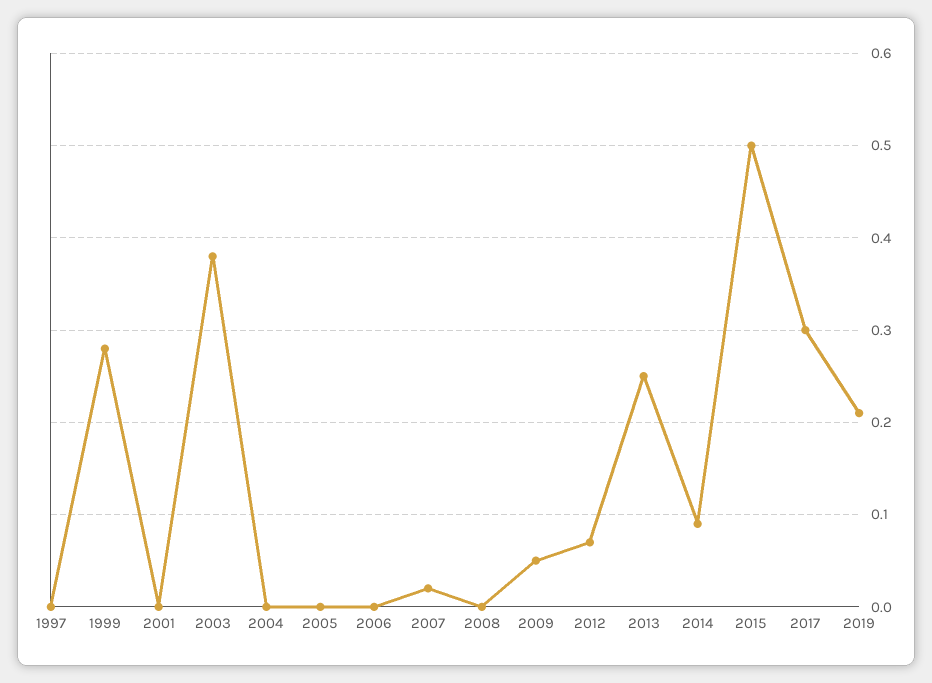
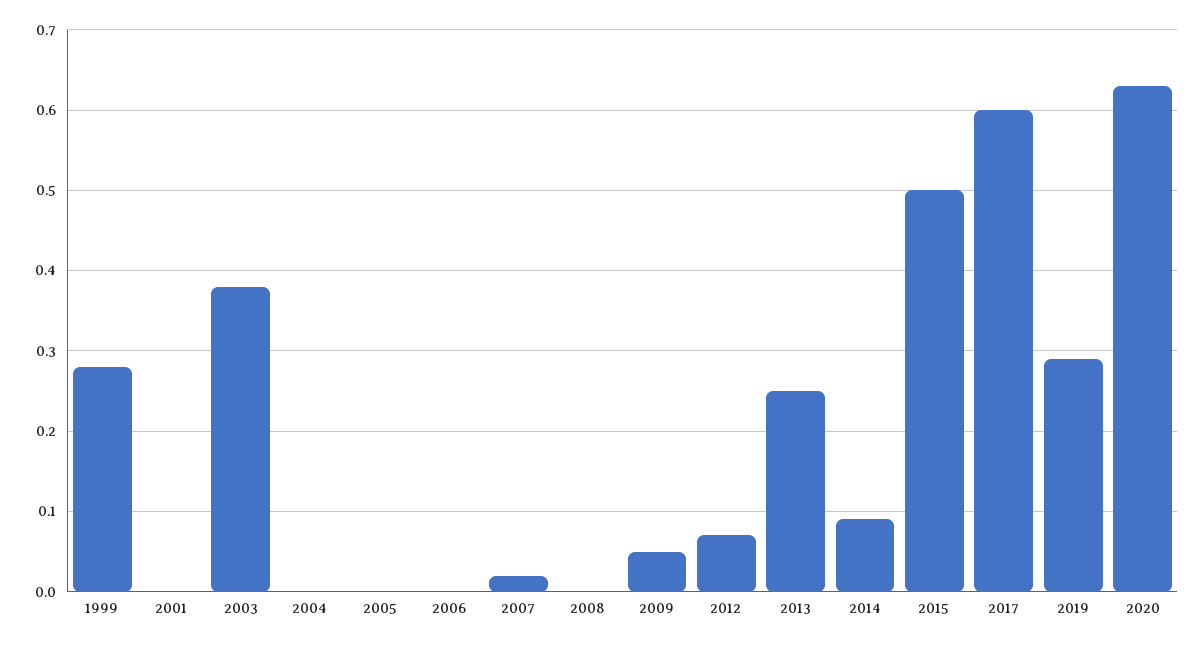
1997: 0 -> none
2017: 0.3 -> 0.6
2019: 0.21 -> 0.29
2020: none -> 0.63

